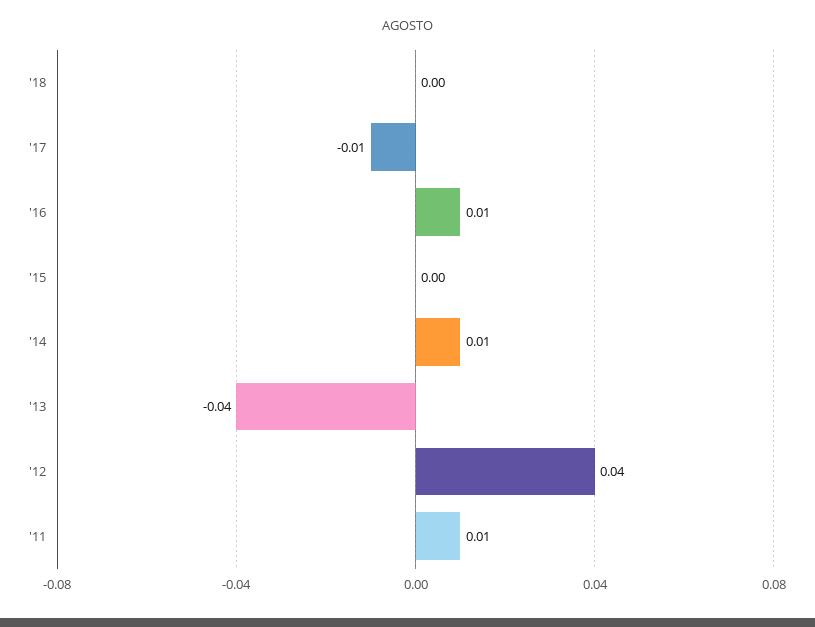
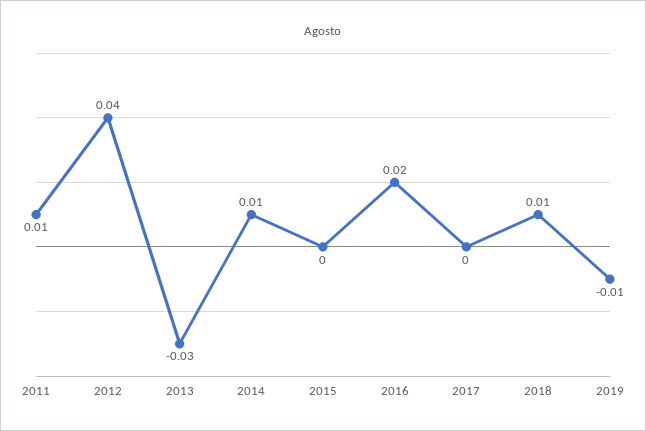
'18: 0 -> 0.01
'17: -0.01 -> 0
'16: 0.01 -> 0.02
'13: -0.04 -> -0.03
2019: none -> -0.01

